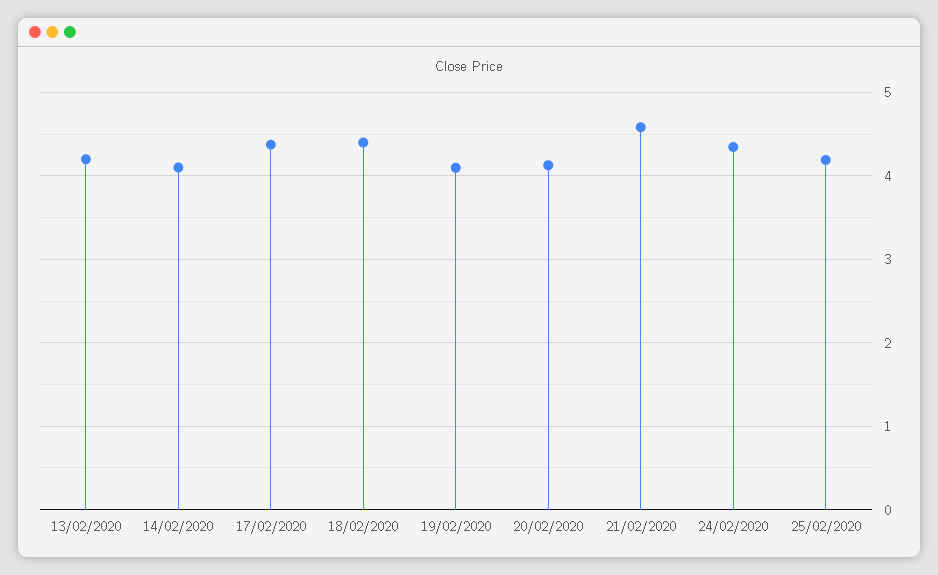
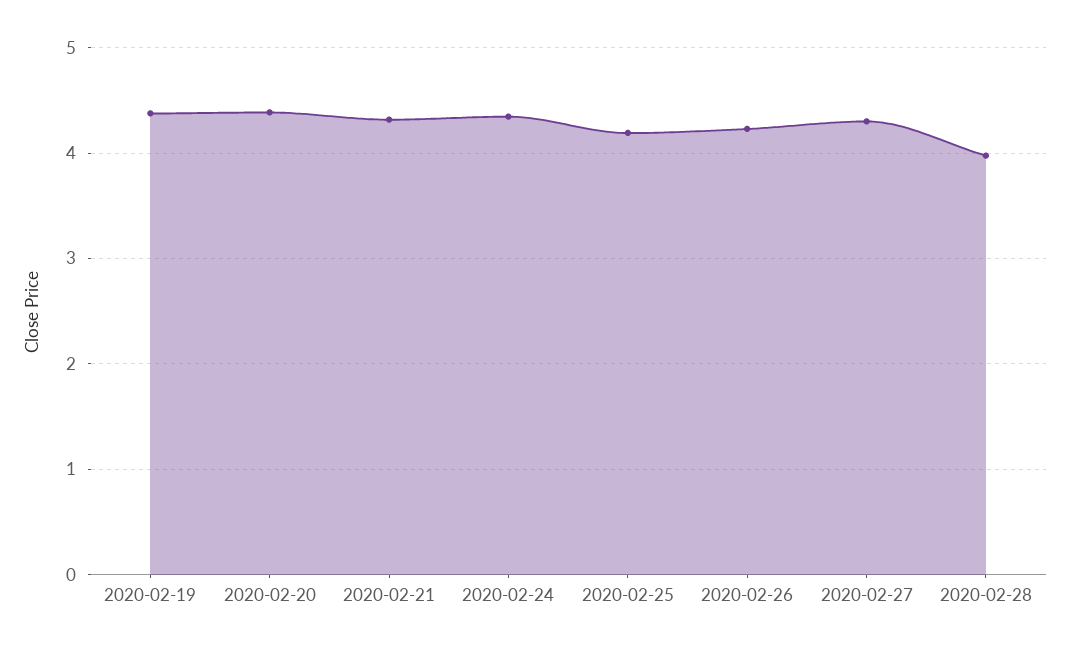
13/02/2020: 4.2 -> none
14/02/2020: 4.1 -> none
17/02/2020: 4.4 -> none
18/02/2020: 4.4 -> none
19/02/2020: 4.1 -> 4.4
20/02/2020: 4.1 -> 4.4
21/02/2020: 4.6 -> 4.3
2020-02-26: none -> 4.2
2020-02-27: none -> 4.3
2020-02-28: none -> 4

